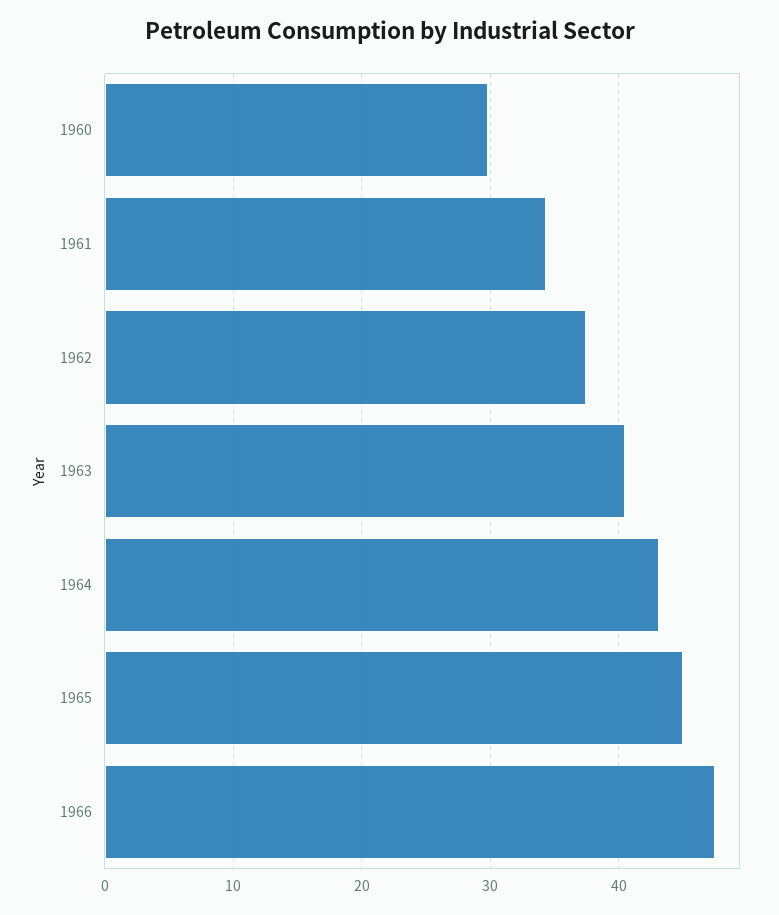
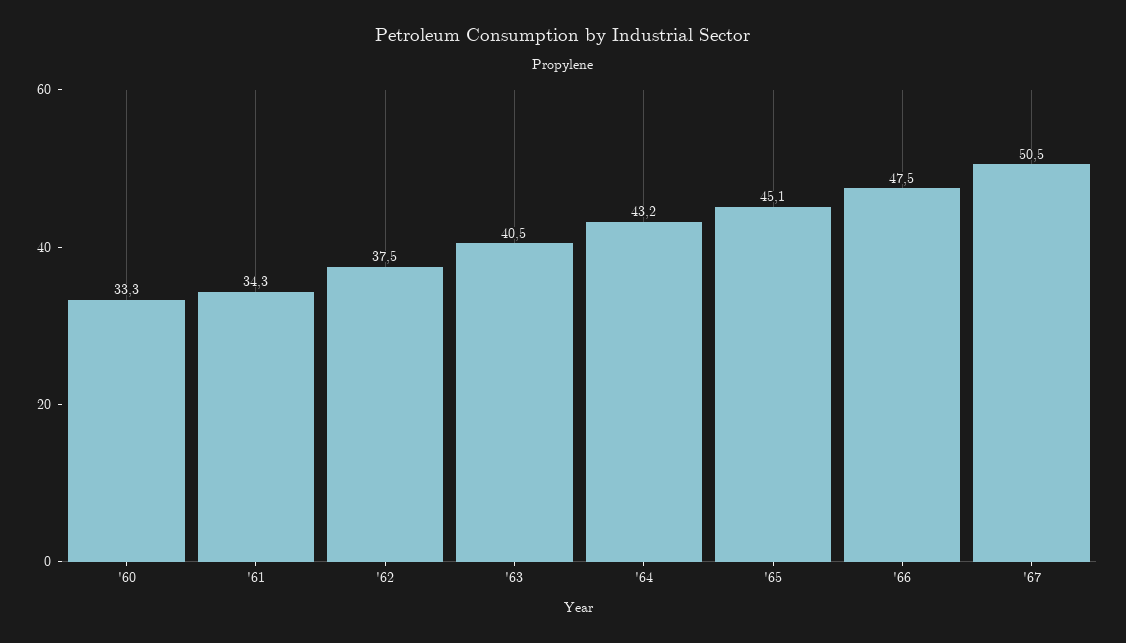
1960: 30 -> 33.3
'67: none -> 50.5

